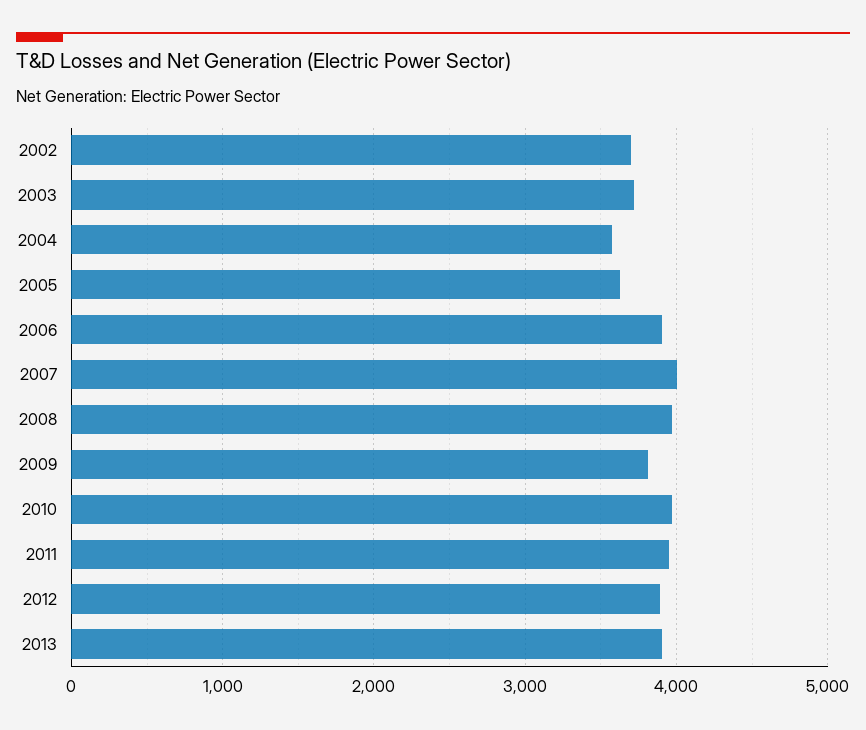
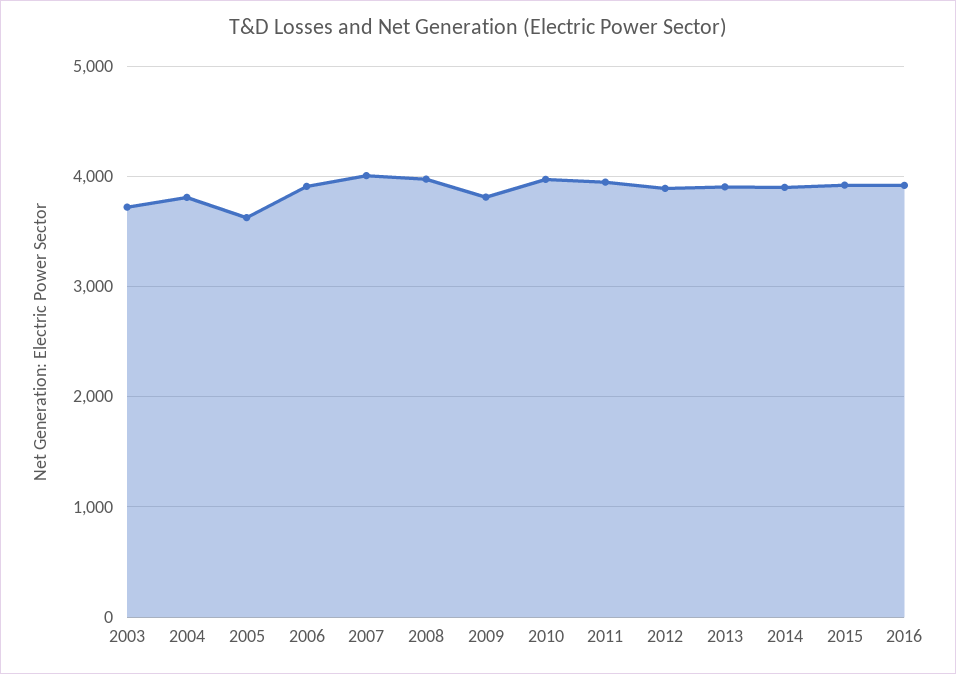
2002: 3700 -> none
2004: 3600 -> 3800
2014: none -> 3900
2015: none -> 3900
2016: none -> 3900

